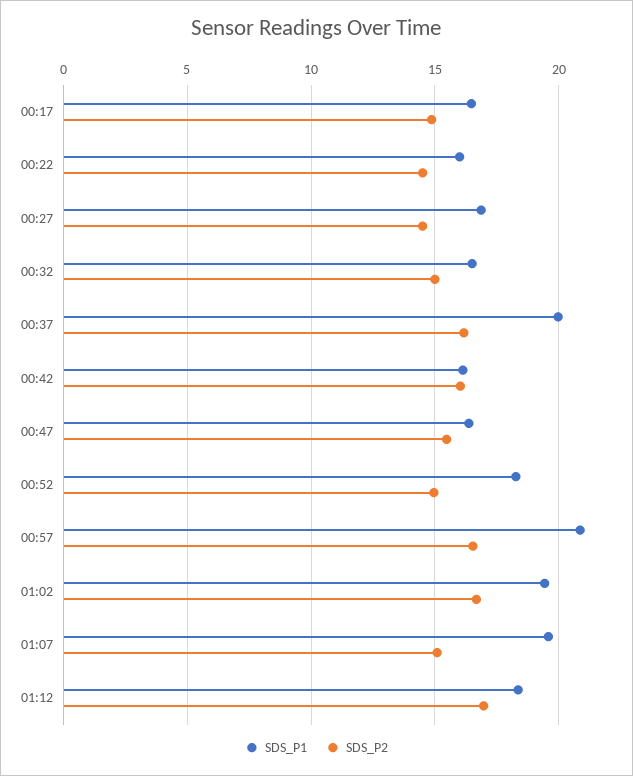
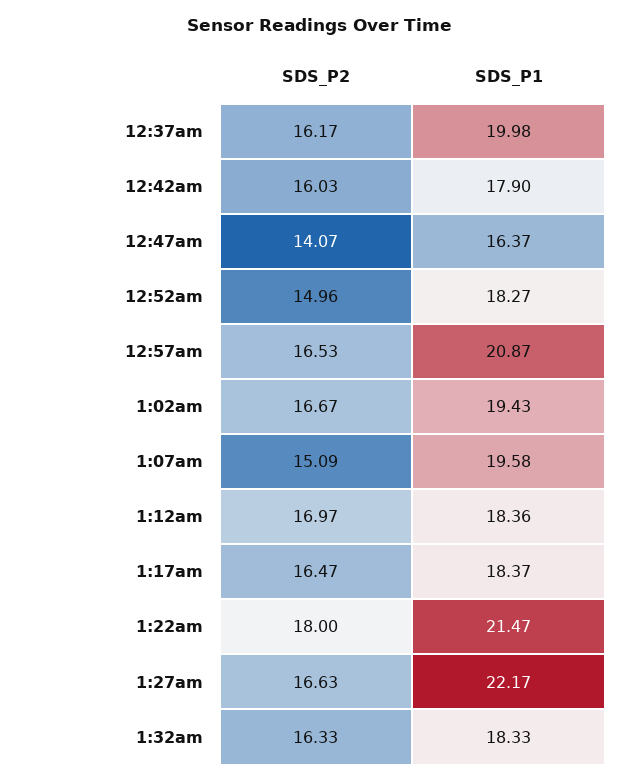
SDS_P1, 00:17: 16.5 -> none
SDS_P2, 00:17: 15 -> none
SDS_P1, 00:22: 16 -> none
SDS_P2, 00:22: 14.5 -> none
SDS_P1, 00:27: 17 -> none
SDS_P2, 00:27: 14.5 -> none
SDS_P1, 00:32: 16.5 -> none
SDS_P2, 00:32: 15 -> none
SDS_P1, 00:42: 16 -> 17.9
SDS_P2, 00:47: 15.5 -> 14.07
SDS_P2, 1:17am: none -> 16.47
SDS_P1, 1:17am: none -> 18.37
SDS_P2, 1:22am: none -> 18
SDS_P1, 1:22am: none -> 21.47
SDS_P2, 1:27am: none -> 16.63
SDS_P1, 1:27am: none -> 22.17
SDS_P2, 1:32am: none -> 16.33
SDS_P1, 1:32am: none -> 18.33

